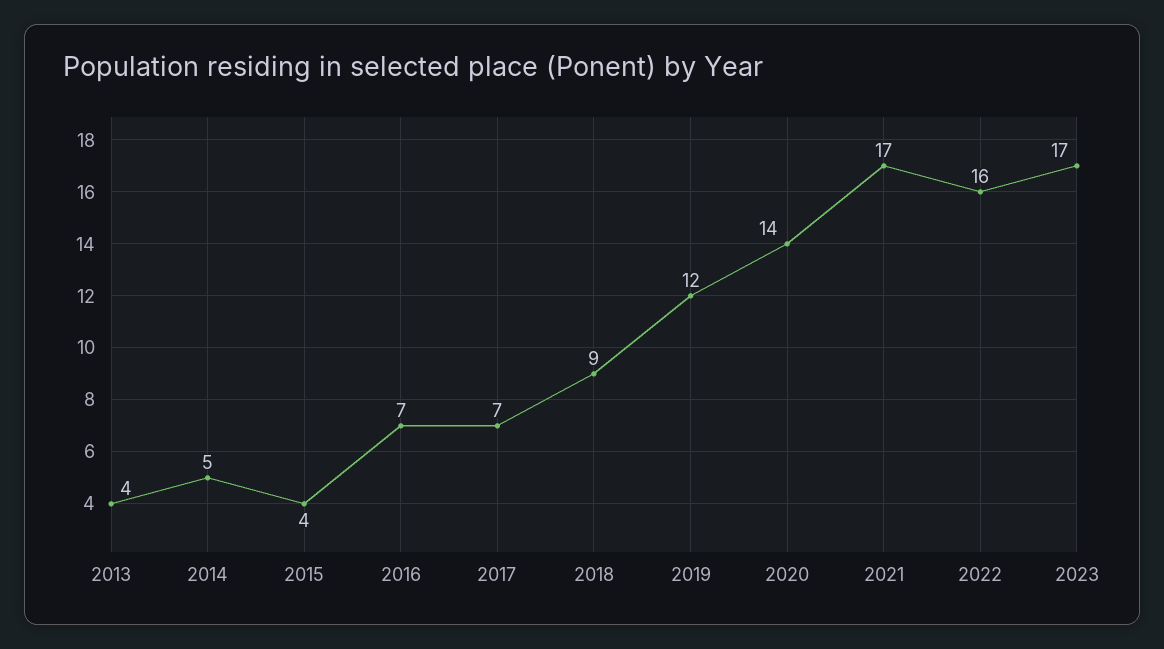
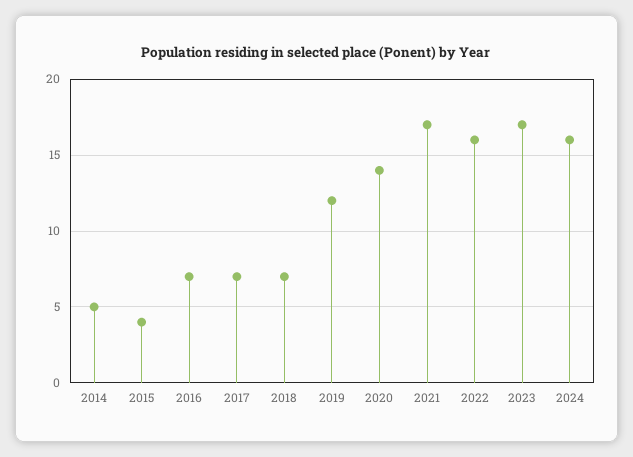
2013: 4 -> none
2018: 9 -> 7
2024: none -> 16

